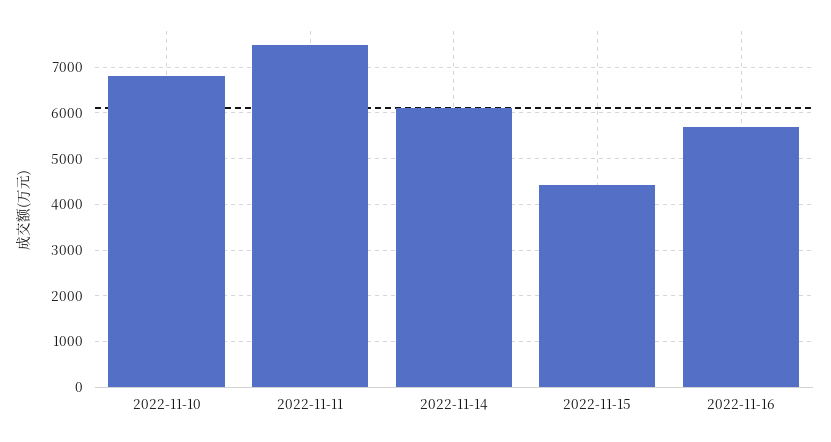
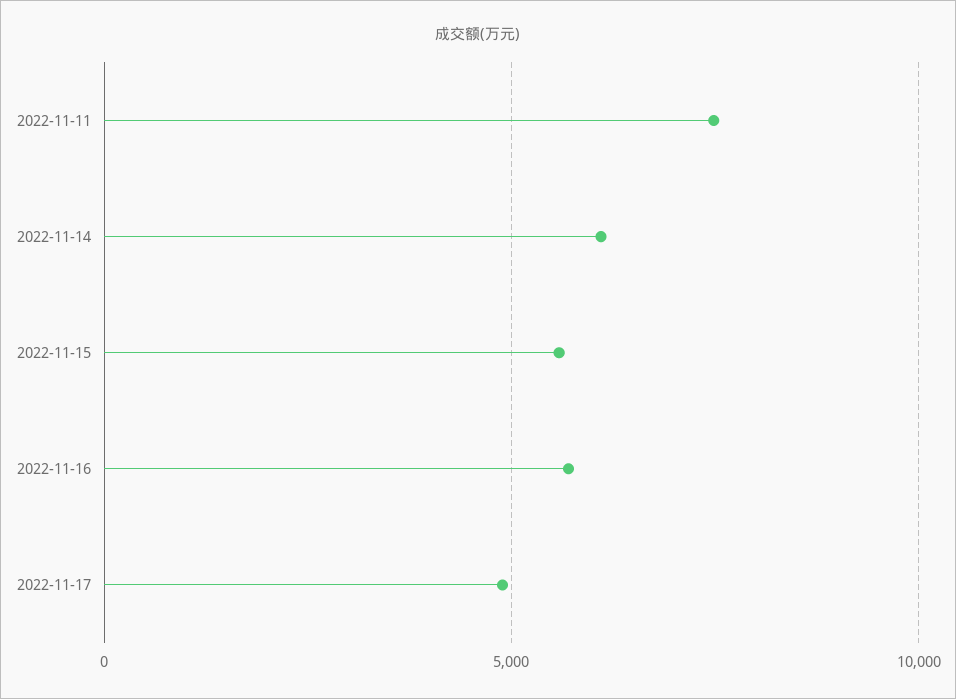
2022-11-10: 6800 -> none
2022-11-15: 4400 -> 5500
2022-11-17: none -> 5000

